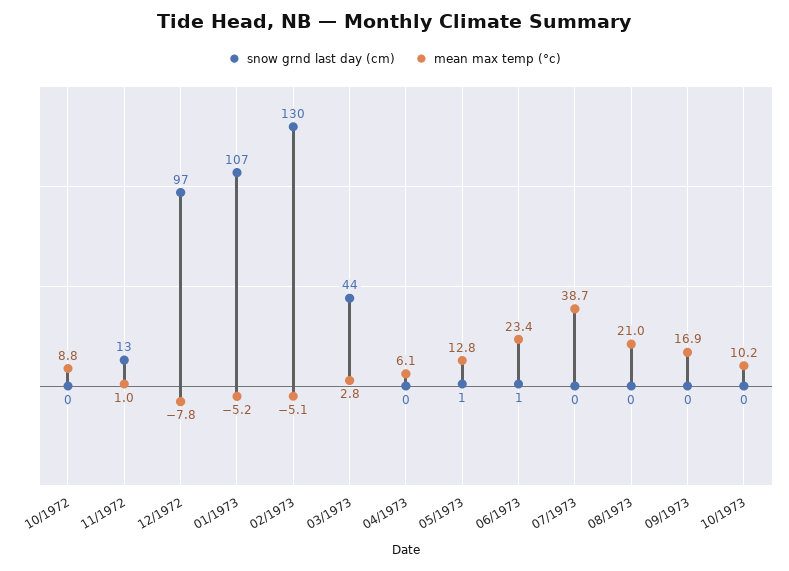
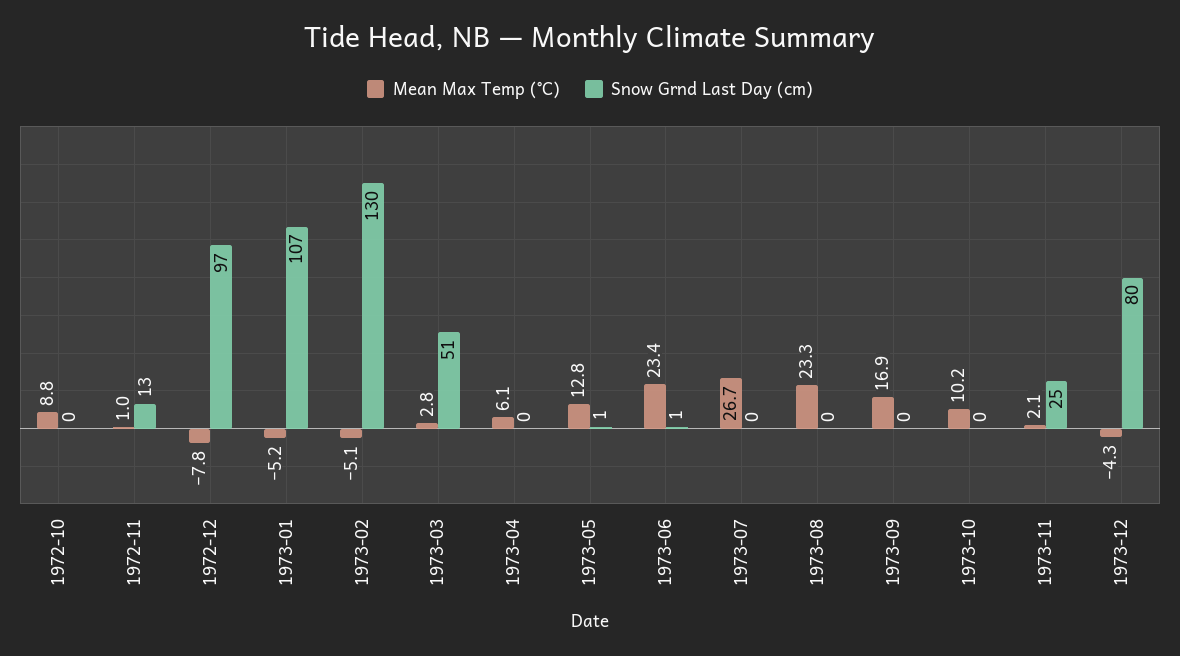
snow grnd last day (cm), 03/1973: 44 -> 51
mean max temp (°c), 07/1973: 38.7 -> 26.7
mean max temp (°c), 08/1973: 21 -> 23.3
mean max temp (°c), 1973-11: none -> 2.1
snow grnd last day (cm), 1973-11: none -> 25
mean max temp (°c), 1973-12: none -> -4.3
snow grnd last day (cm), 1973-12: none -> 80

